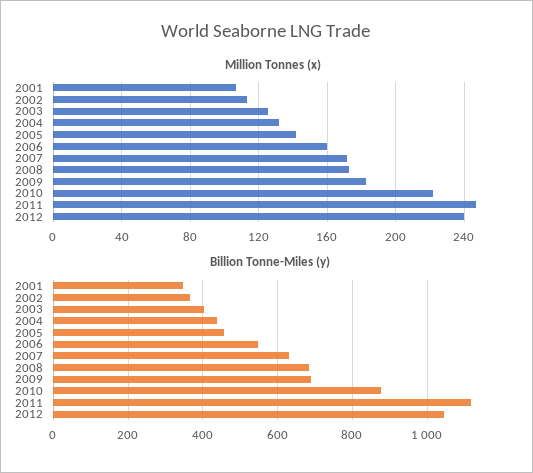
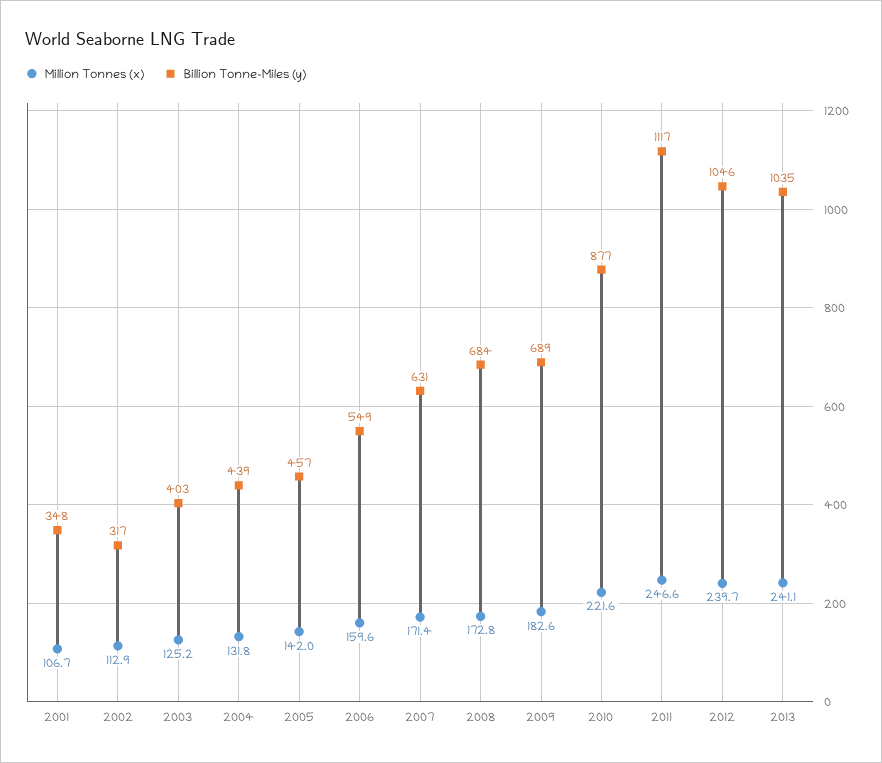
Billion Tonne-Miles (y), 2002: 360 -> 317
Million Tonnes (x), 2013: none -> 241.1
Billion Tonne-Miles (y), 2013: none -> 1035

